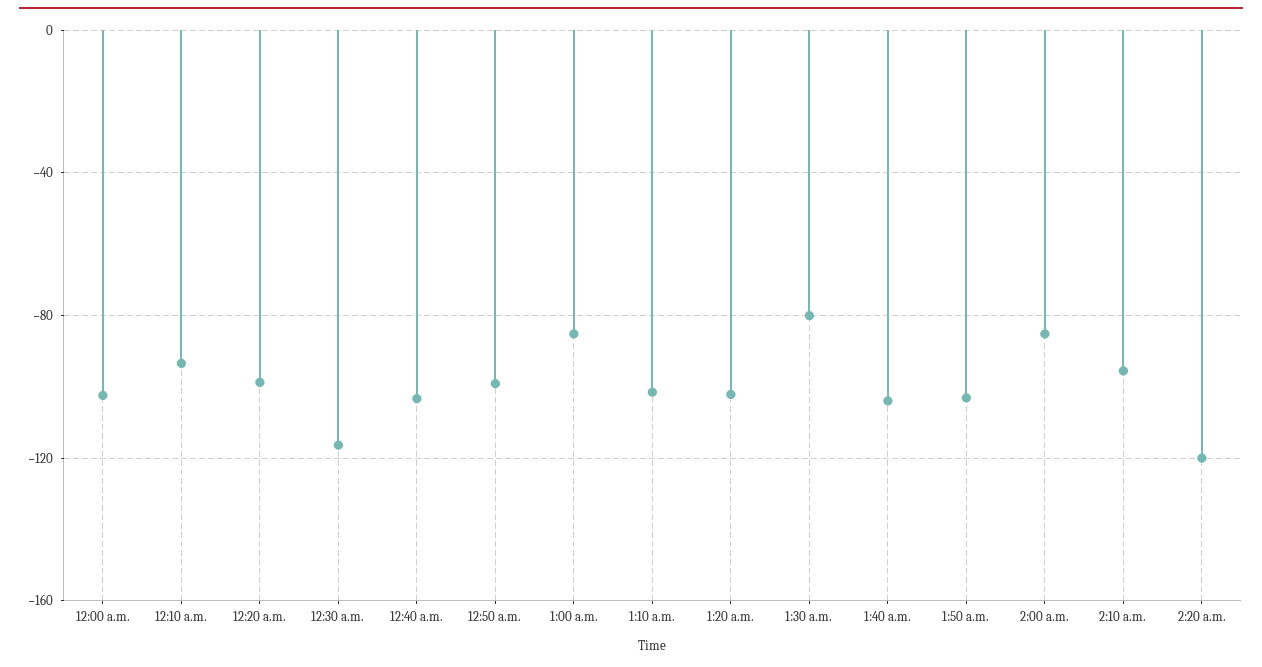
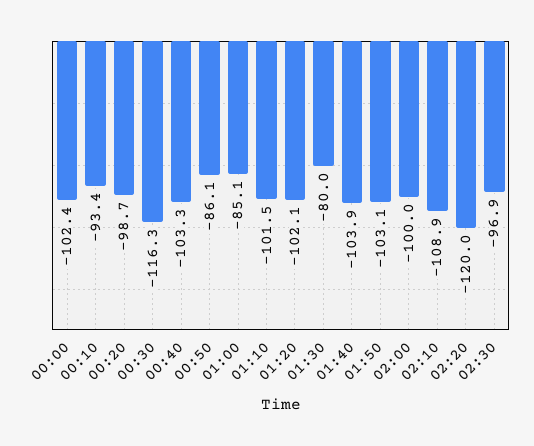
12:50 a.m.: -100 -> -86.1
2:00 a.m.: -85 -> -100
2:10 a.m.: -95 -> -108.9
02:30: none -> -96.9

